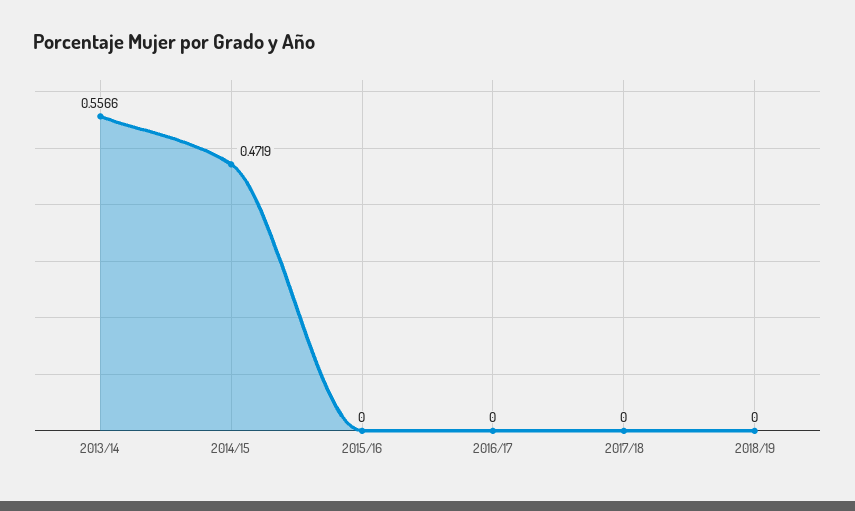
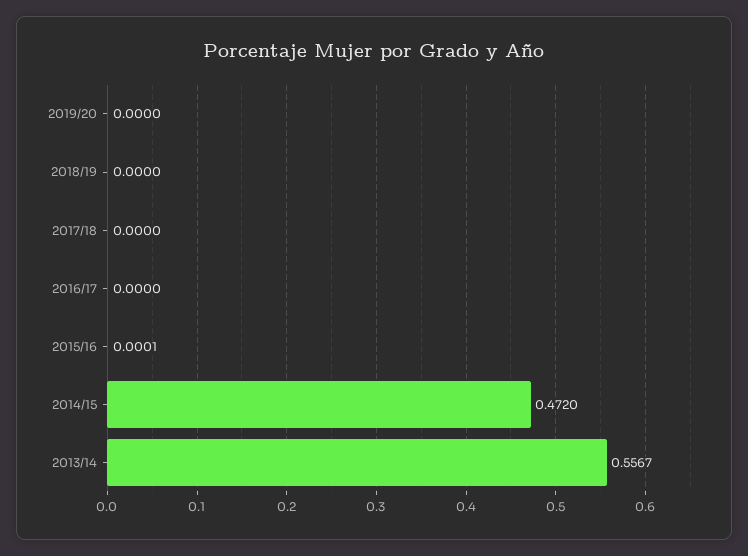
2013/14: 0.5566 -> 0.5567
2014/15: 0.4719 -> 0.472
2015/16: 0 -> 0.0001
2019/20: none -> 0

